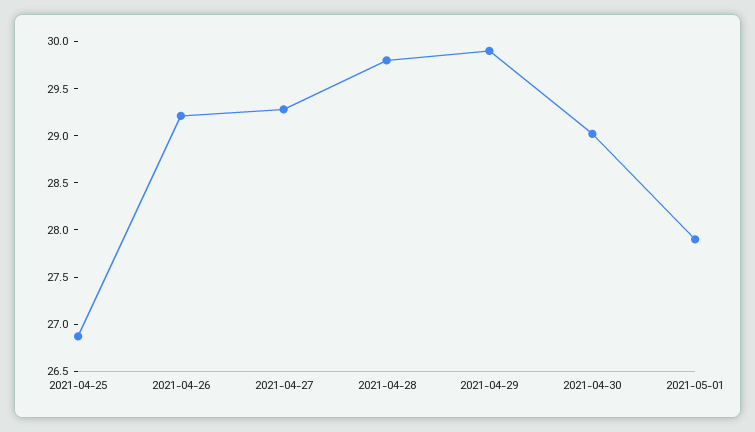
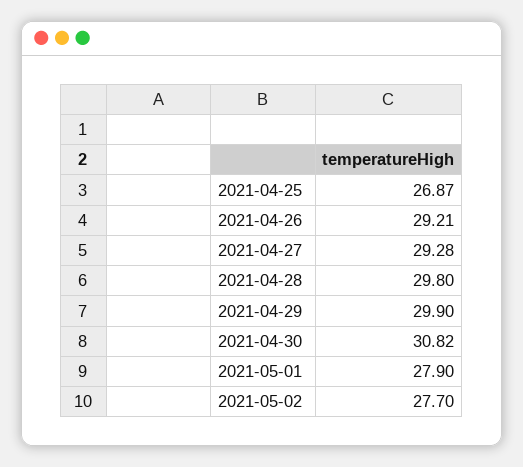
2021-04-30: 29 -> 30.82
2021-05-02: none -> 27.7

